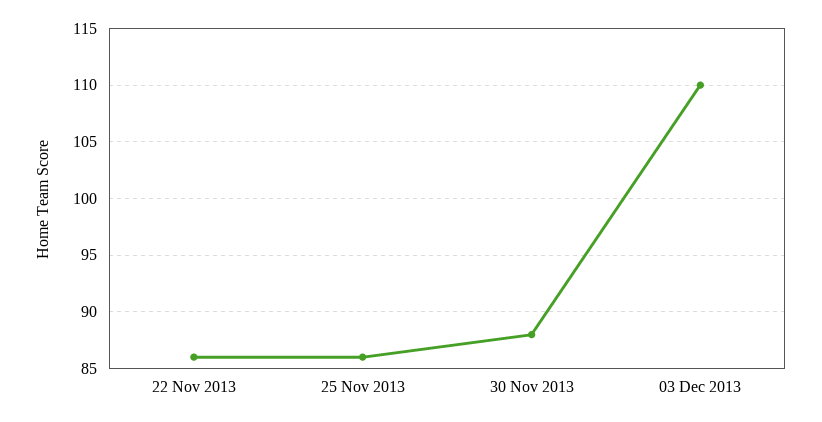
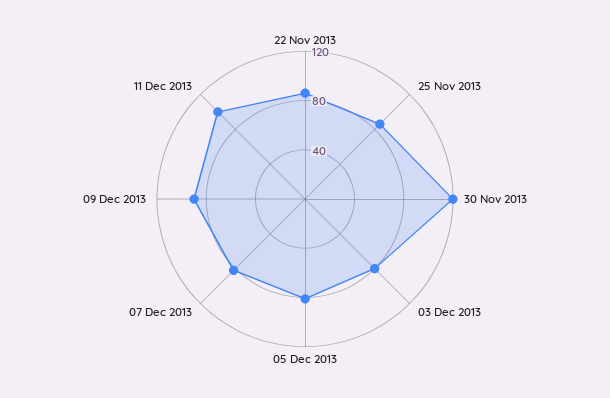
30 Nov 2013: 88 -> 120
03 Dec 2013: 110 -> 80
05 Dec 2013: none -> 80
07 Dec 2013: none -> 80
09 Dec 2013: none -> 90
11 Dec 2013: none -> 100

